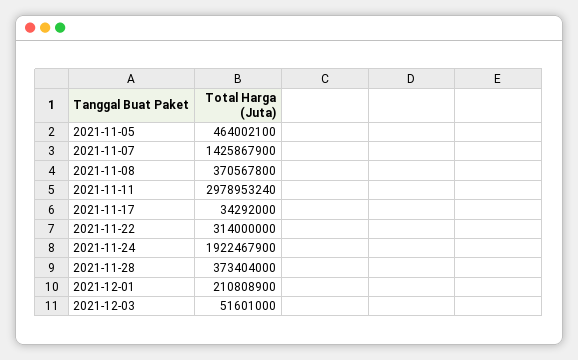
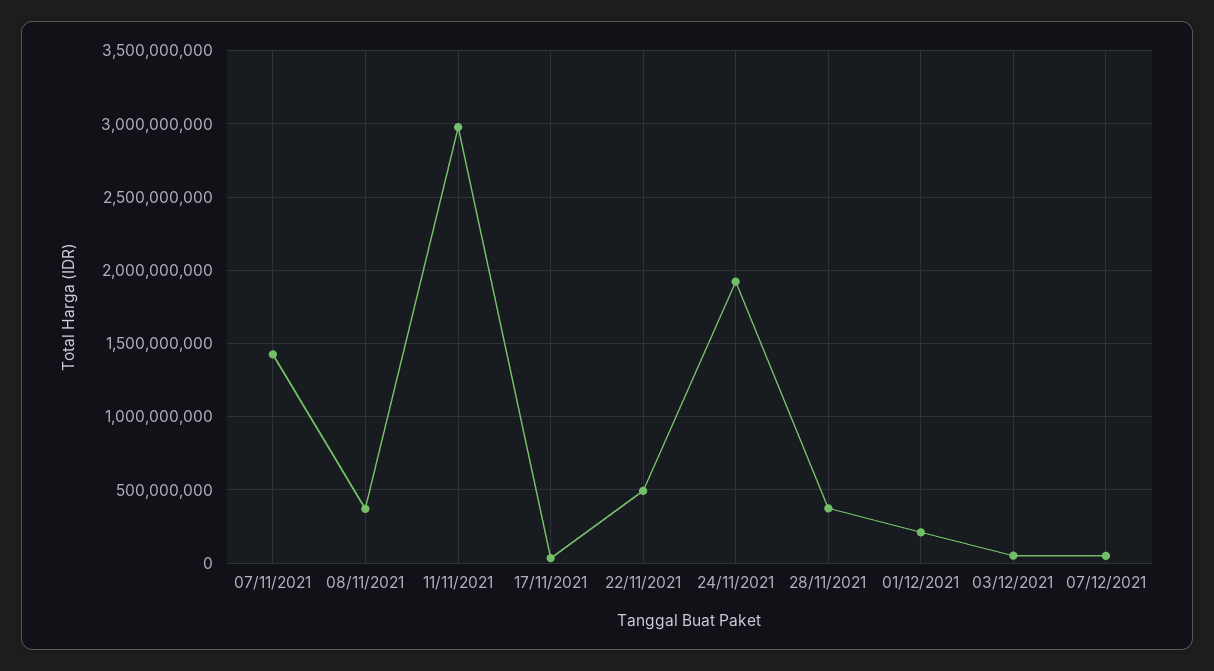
2021-11-05: 464002100 -> none
2021-11-22: 314000000 -> 500000000
07/12/2021: none -> 50000000

